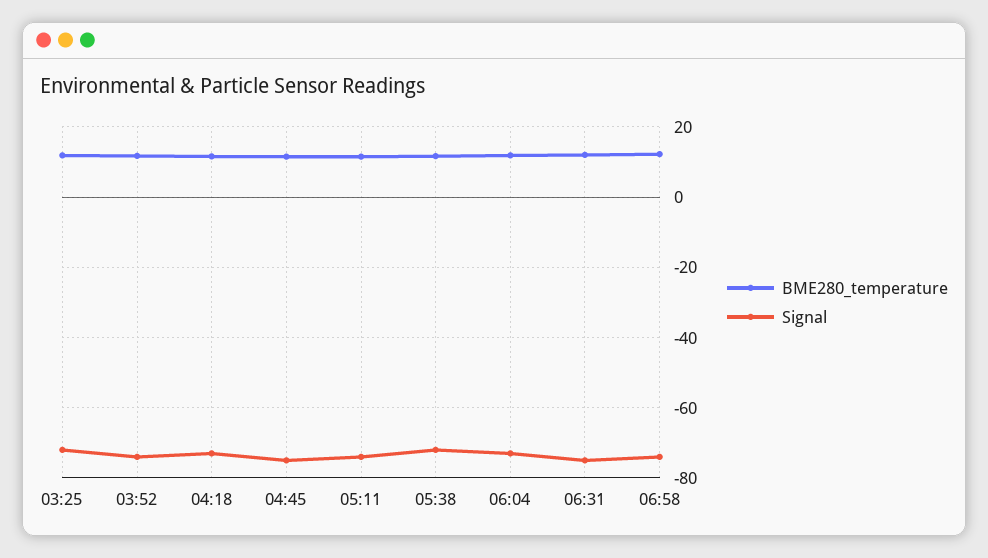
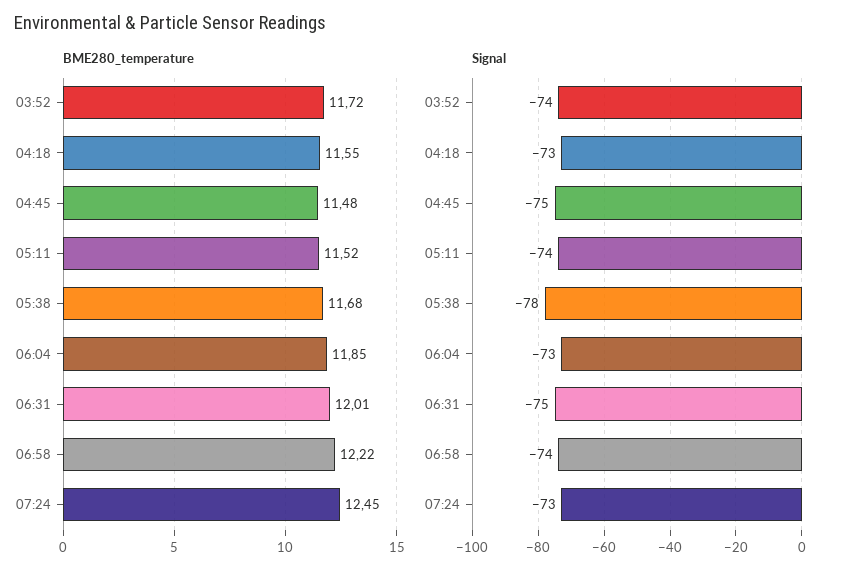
BME280_temperature, 03:25: 12 -> none
Signal, 03:25: -72 -> none
Signal, 05:38: -72 -> -78
BME280_temperature, 07:24: none -> 12.45
Signal, 07:24: none -> -73

